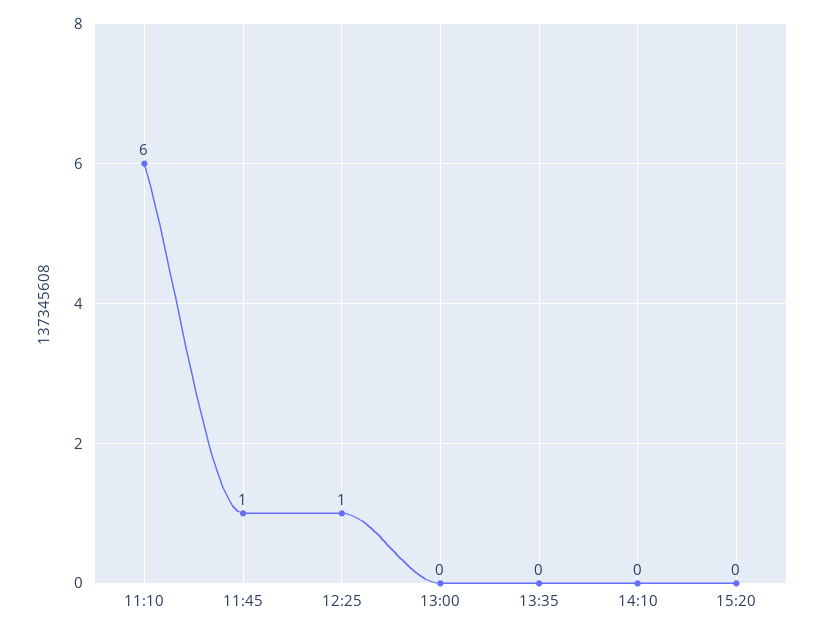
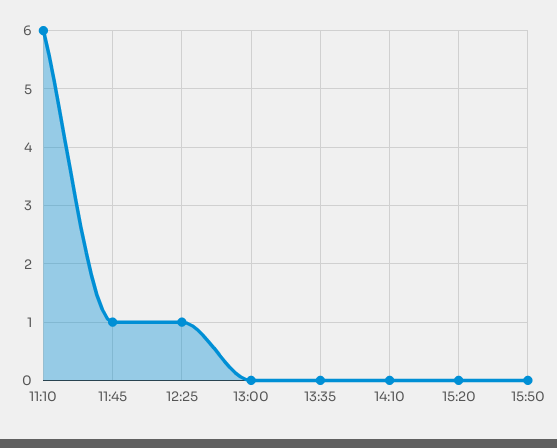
15:50: none -> 0

